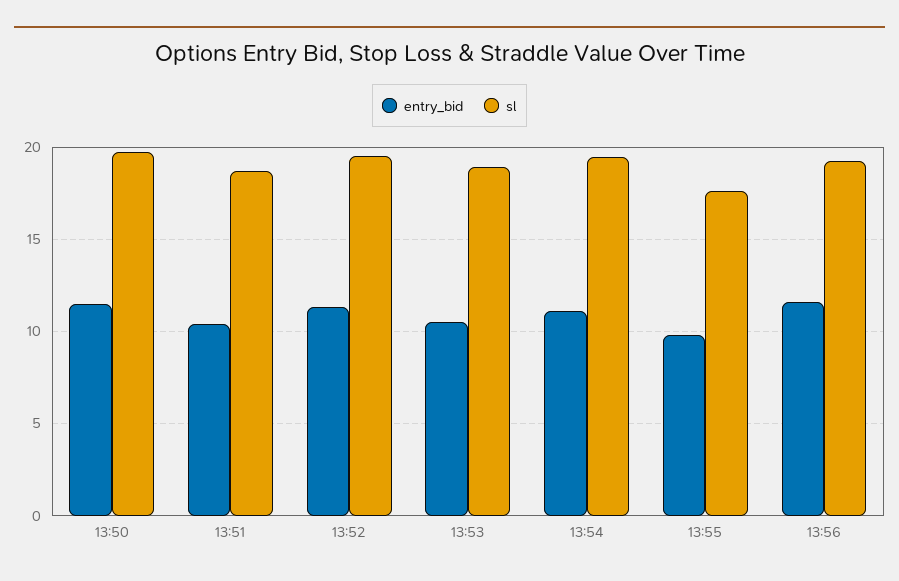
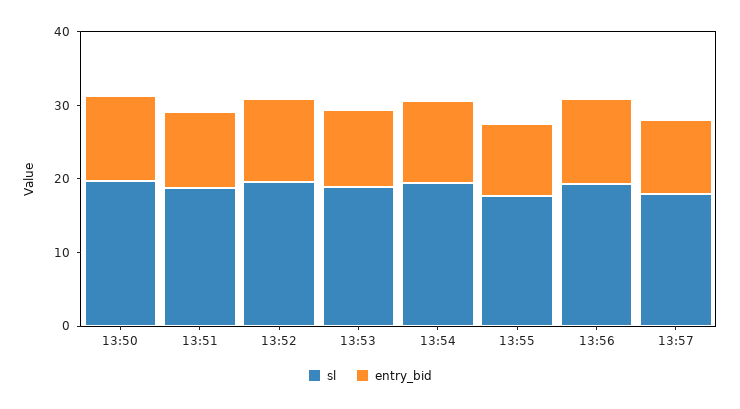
sl, 13:57: none -> 18
entry_bid, 13:57: none -> 10

